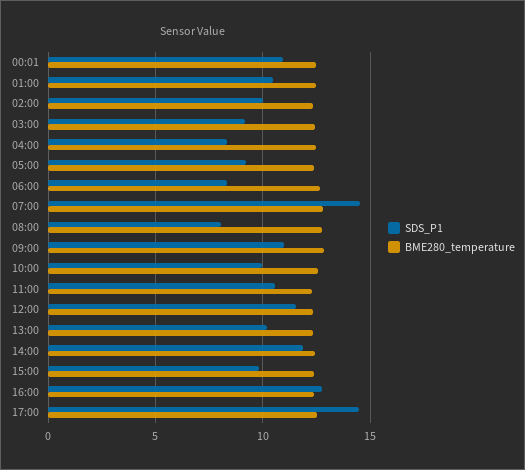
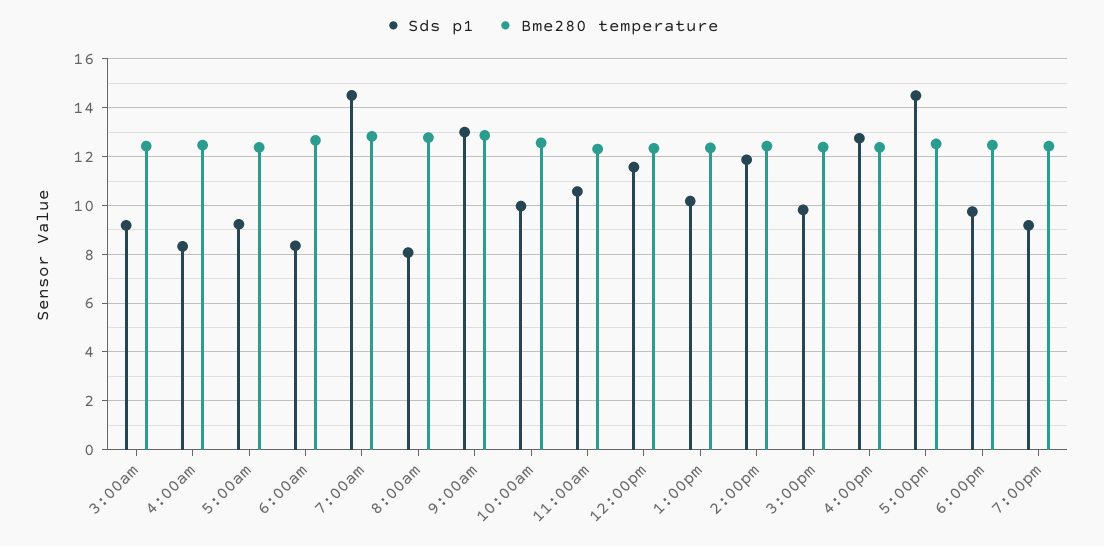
SDS_P1, 00:01: 11 -> none
BME280_temperature, 00:01: 12.5 -> none
SDS_P1, 01:00: 10.5 -> none
BME280_temperature, 01:00: 12.5 -> none
SDS_P1, 02:00: 10 -> none
BME280_temperature, 02:00: 12.5 -> none
SDS_P1, 09:00: 11 -> 13
SDS_P1, 6:00pm: none -> 9.75
BME280_temperature, 6:00pm: none -> 12.5
SDS_P1, 7:00pm: none -> 9.25
BME280_temperature, 7:00pm: none -> 12.5

